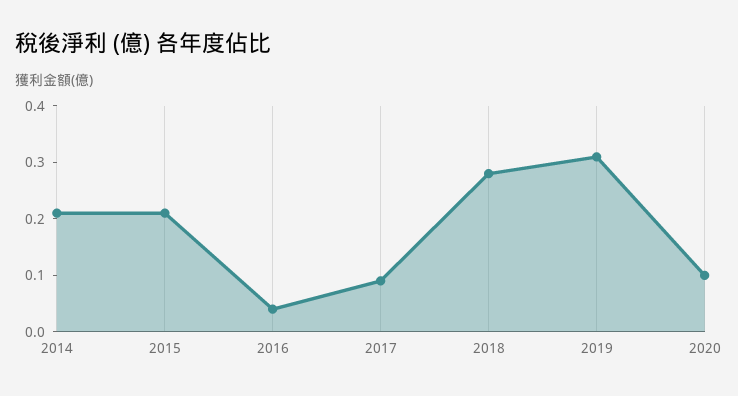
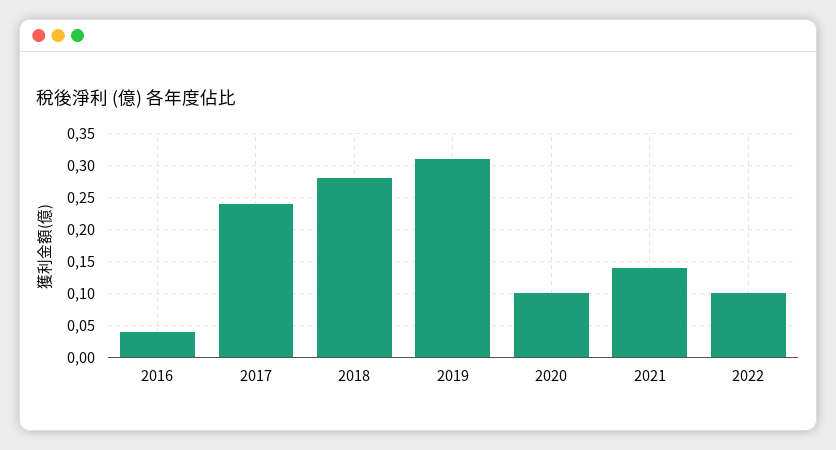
2014: 0.2 -> none
2015: 0.2 -> none
2017: 0.1 -> 0.24
2021: none -> 0.14
2022: none -> 0.1

